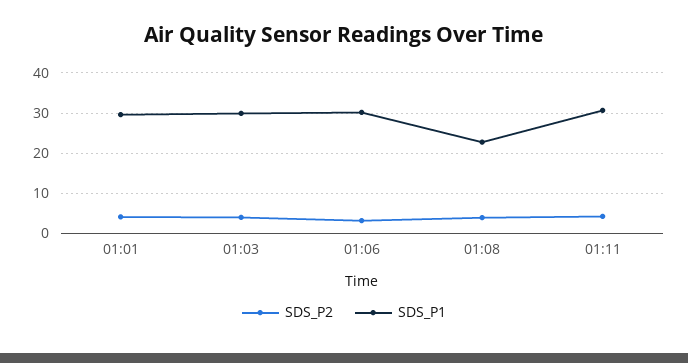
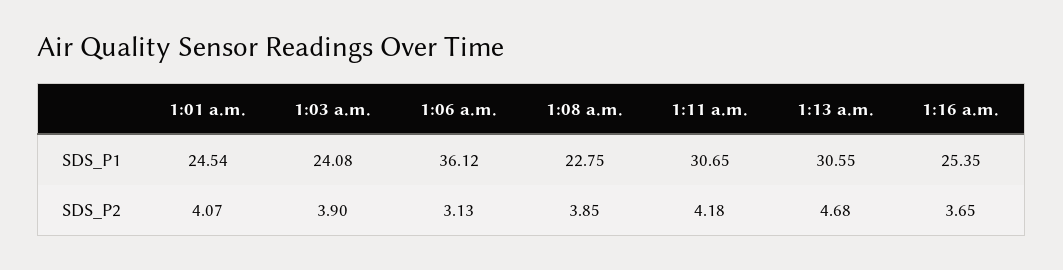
SDS_P1, 01:01: 30 -> 24.54
SDS_P1, 01:03: 30 -> 24.08
SDS_P1, 01:06: 30 -> 36.12
SDS_P1, 1:13 a.m.: none -> 30.55
SDS_P1, 1:16 a.m.: none -> 25.35
SDS_P2, 1:13 a.m.: none -> 4.68
SDS_P2, 1:16 a.m.: none -> 3.65

